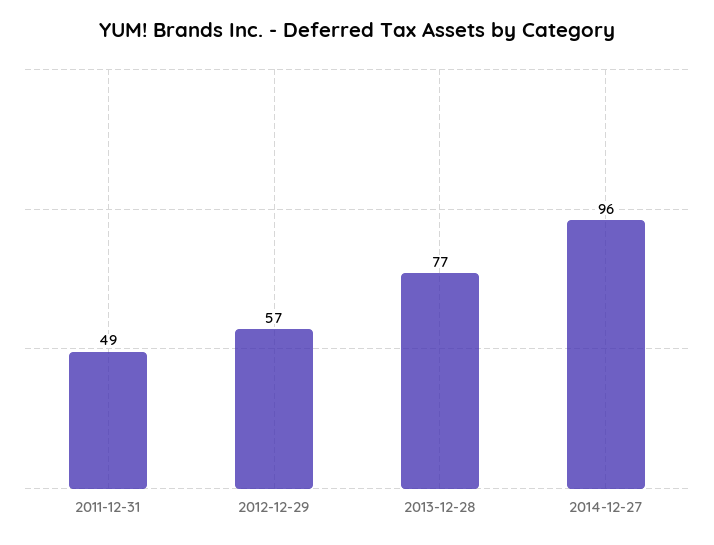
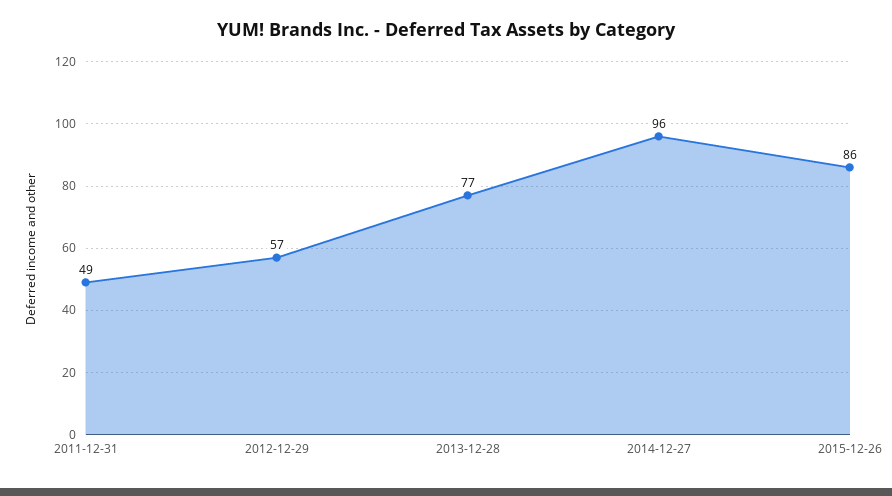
2015-12-26: none -> 86

